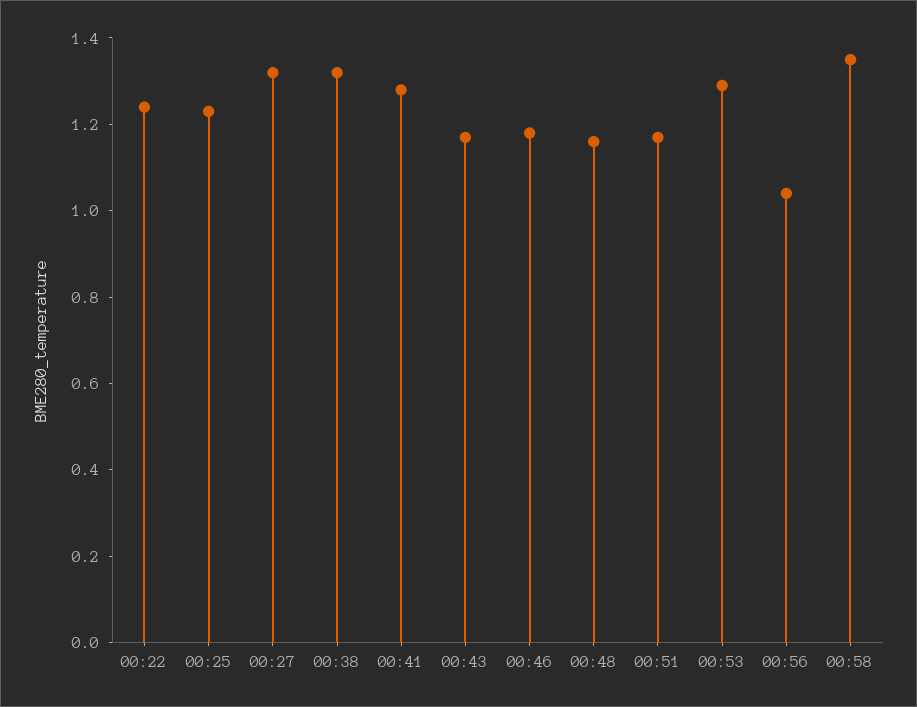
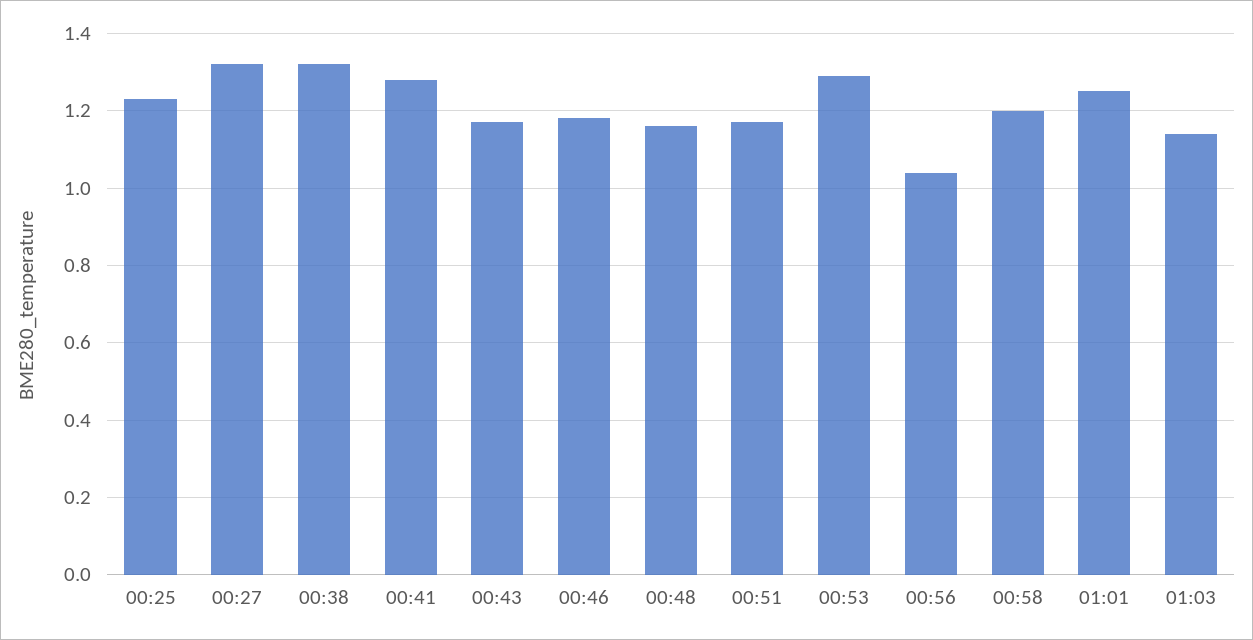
00:22: 1.25 -> none
00:58: 1.35 -> 1.2
01:01: none -> 1.25
01:03: none -> 1.15

